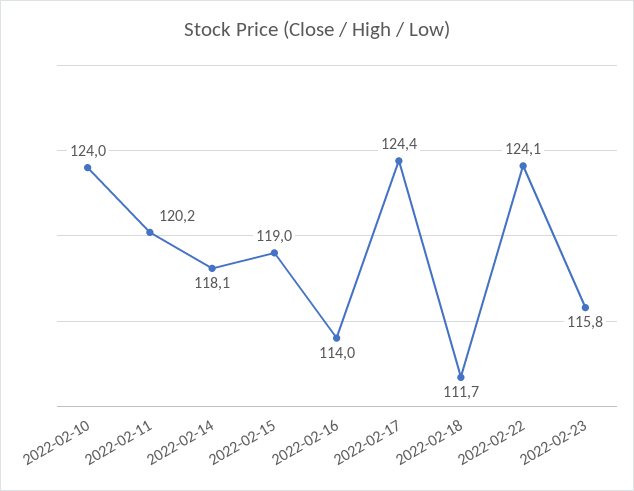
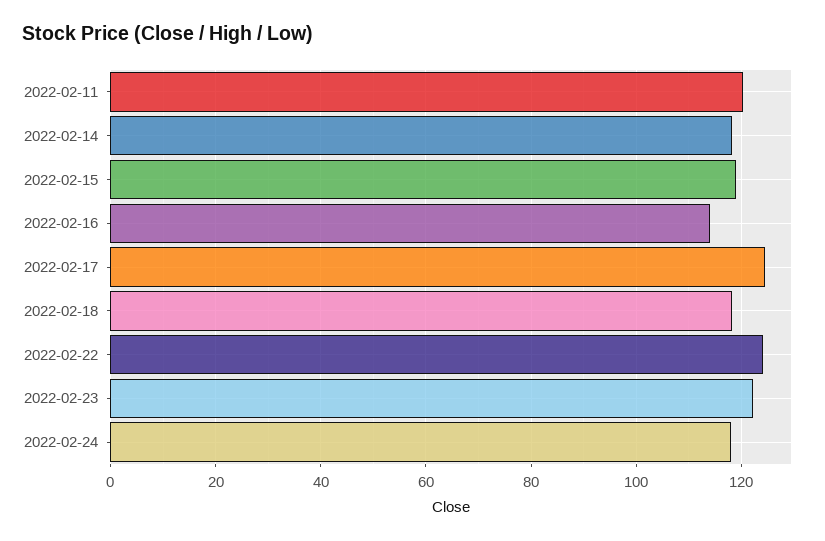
2022-02-10: 124 -> none
2022-02-18: 111.7 -> 118
2022-02-23: 115.8 -> 122
2022-02-24: none -> 118

